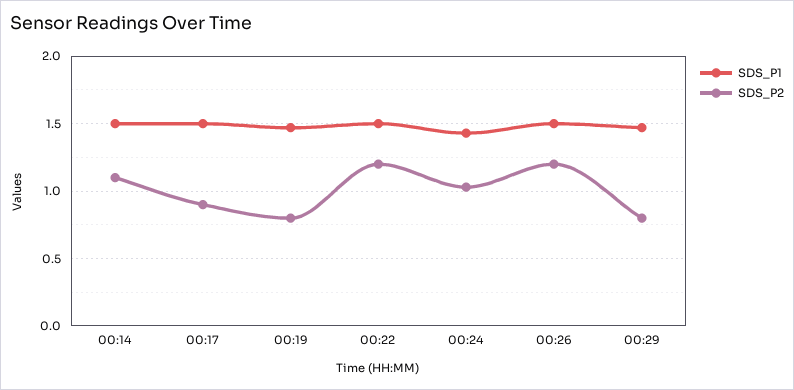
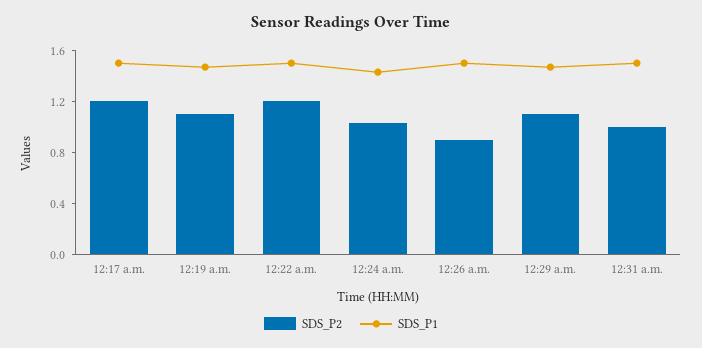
SDS_P1, 00:14: 1.5 -> none
SDS_P2, 00:14: 1.1 -> none
SDS_P2, 00:17: 0.9 -> 1.2
SDS_P2, 00:19: 0.8 -> 1.1
SDS_P2, 00:26: 1.2 -> 0.9
SDS_P2, 00:29: 0.8 -> 1.1
SDS_P2, 12:31 a.m.: none -> 1
SDS_P1, 12:31 a.m.: none -> 1.5

